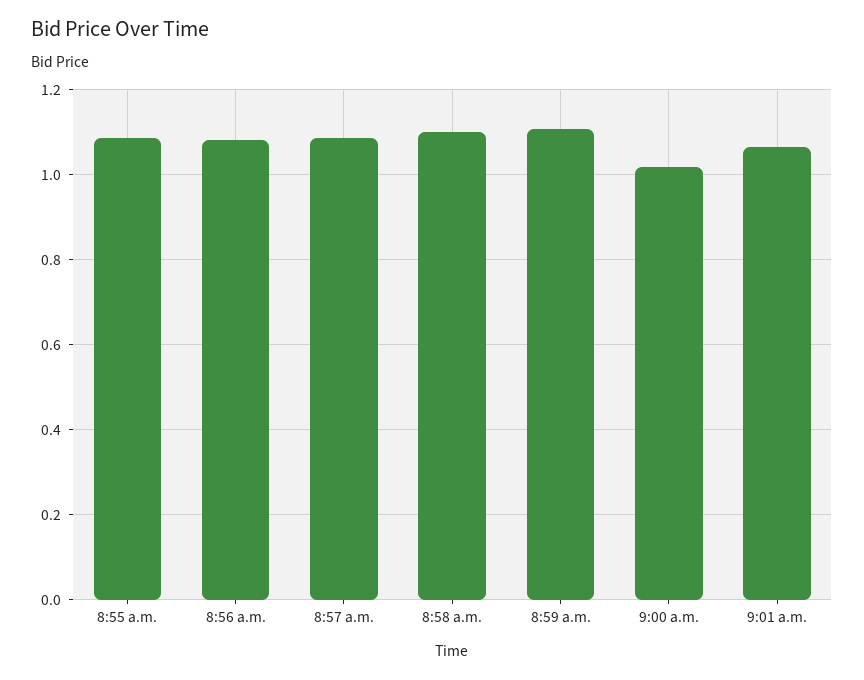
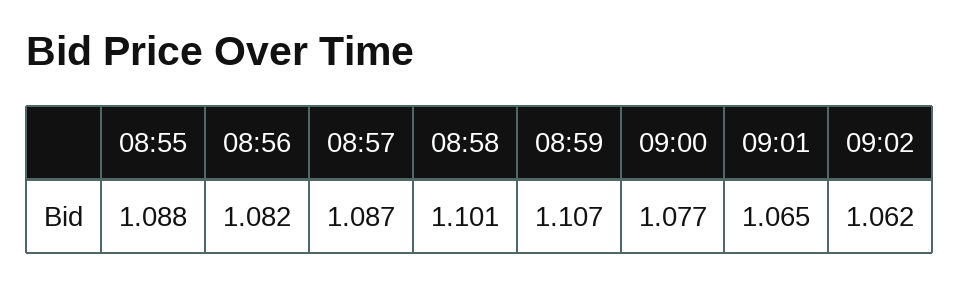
9:00 a.m.: 1.02 -> 1.077
09:02: none -> 1.062

